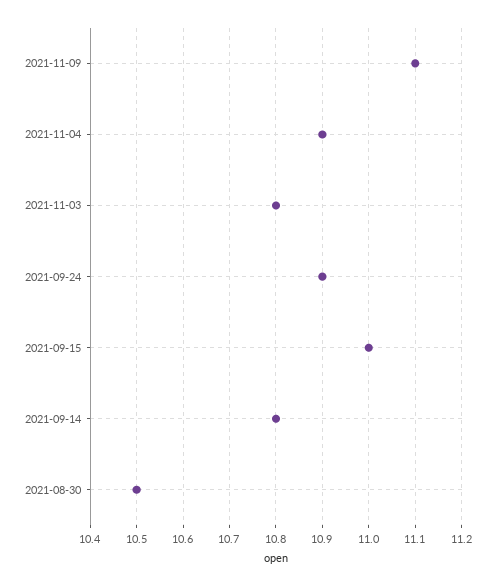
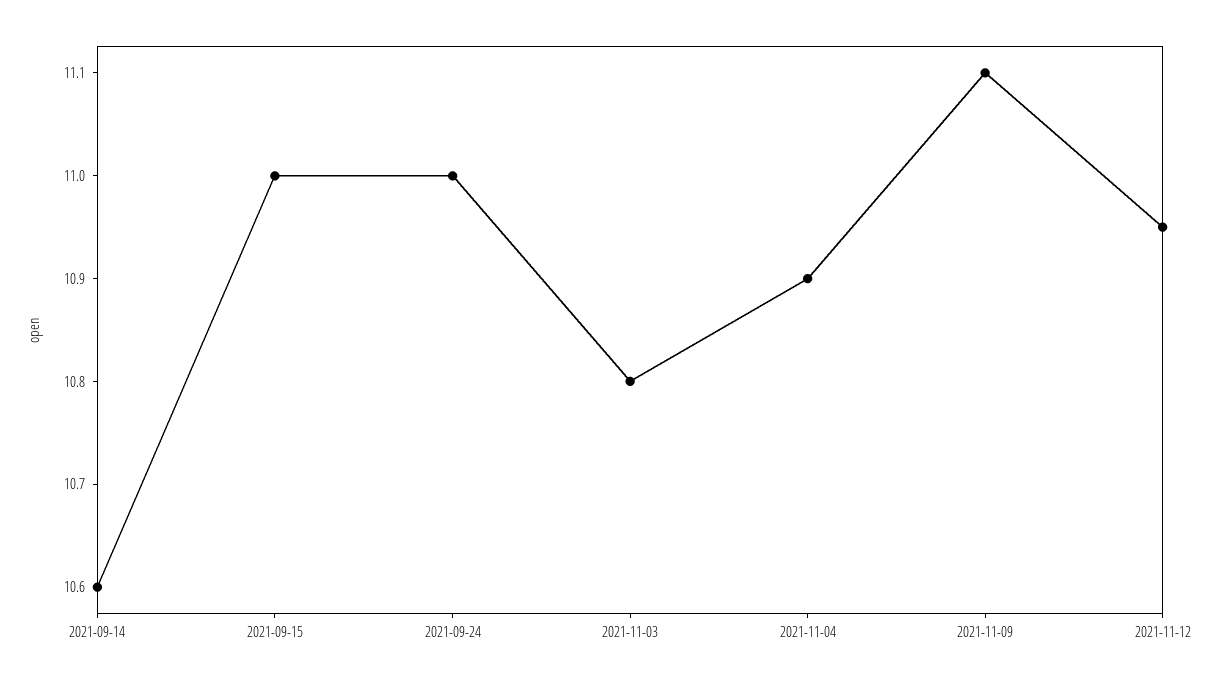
2021-09-24: 10.9 -> 11
2021-09-14: 10.8 -> 10.6
2021-08-30: 10.5 -> none
2021-11-12: none -> 10.95

